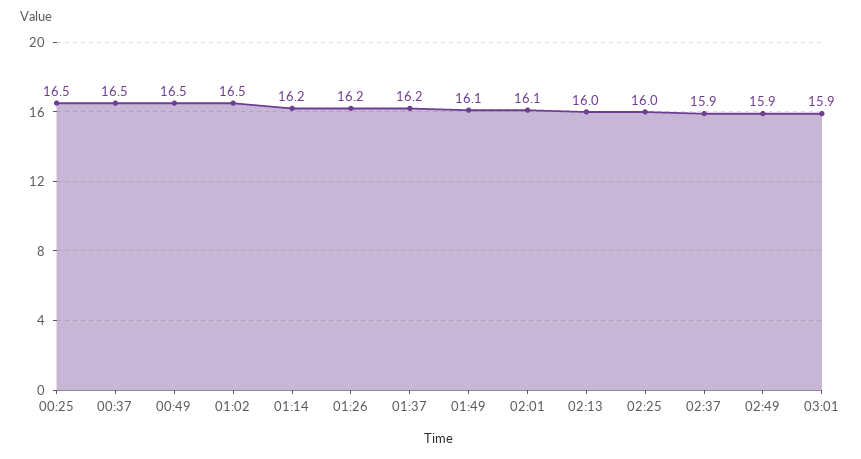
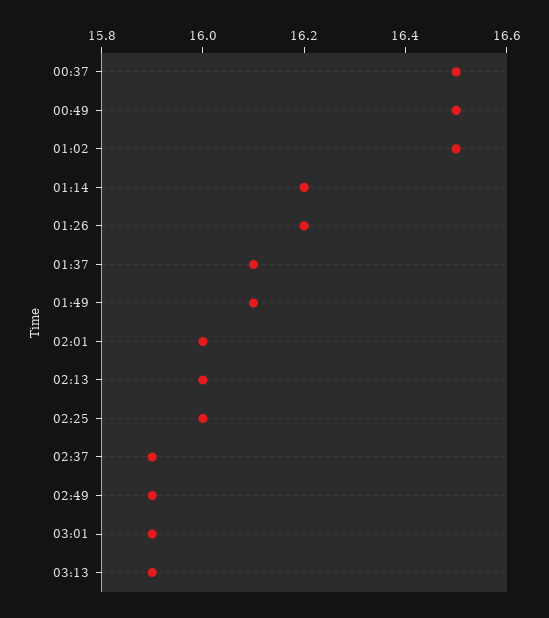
00:25: 16.5 -> none
01:37: 16.2 -> 16.1
02:01: 16.1 -> 16
03:13: none -> 15.9

